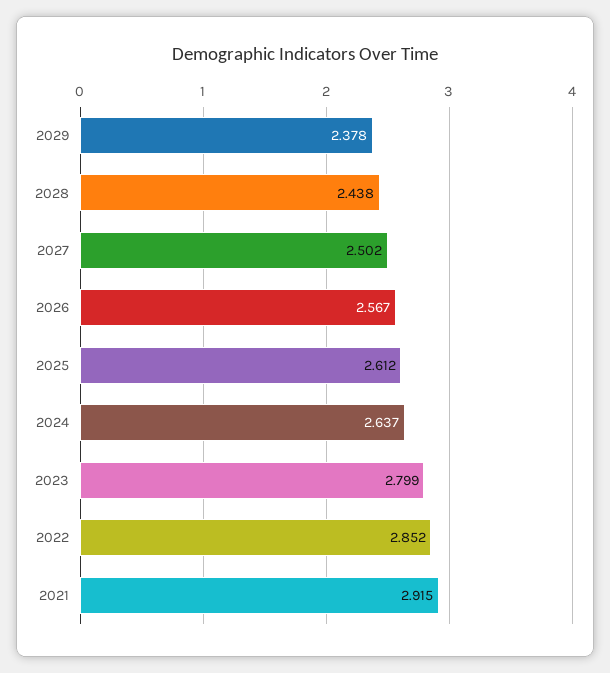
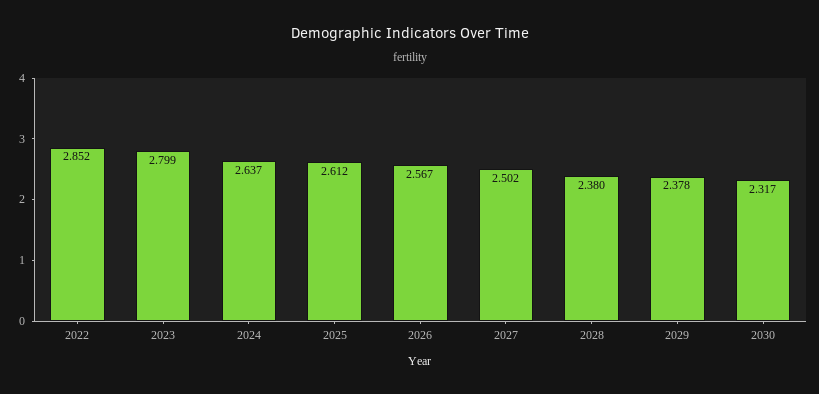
2028: 2.438 -> 2.38
2021: 2.915 -> none
2030: none -> 2.317

